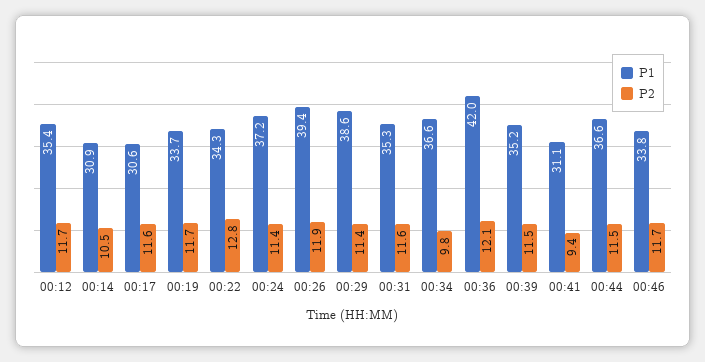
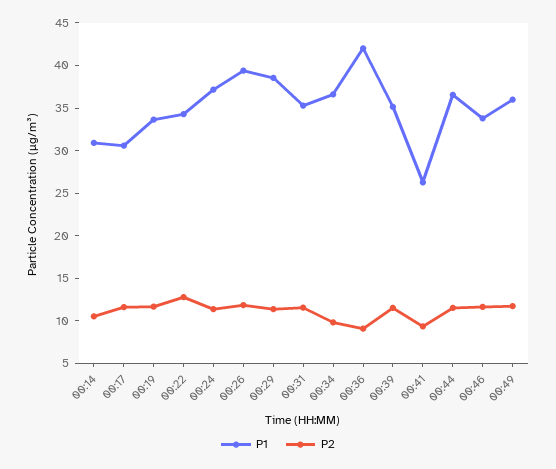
P1, 00:12: 35.4 -> none
P2, 00:12: 11.7 -> none
P2, 00:36: 12.1 -> 9
P1, 00:41: 31.1 -> 26
P1, 00:49: none -> 36
P2, 00:49: none -> 12

